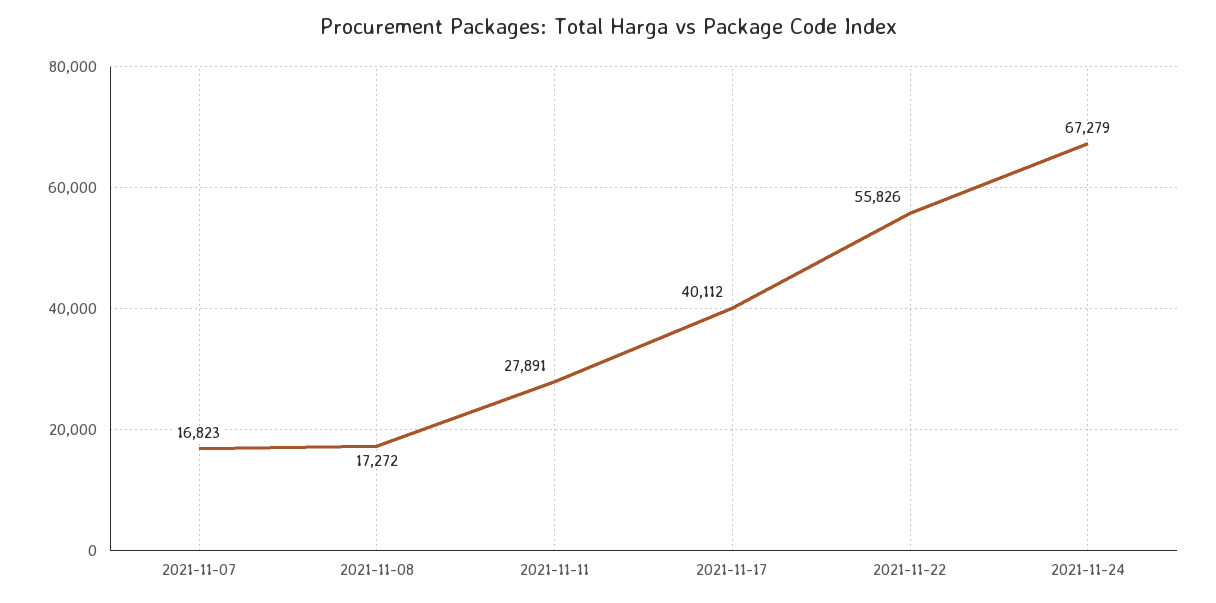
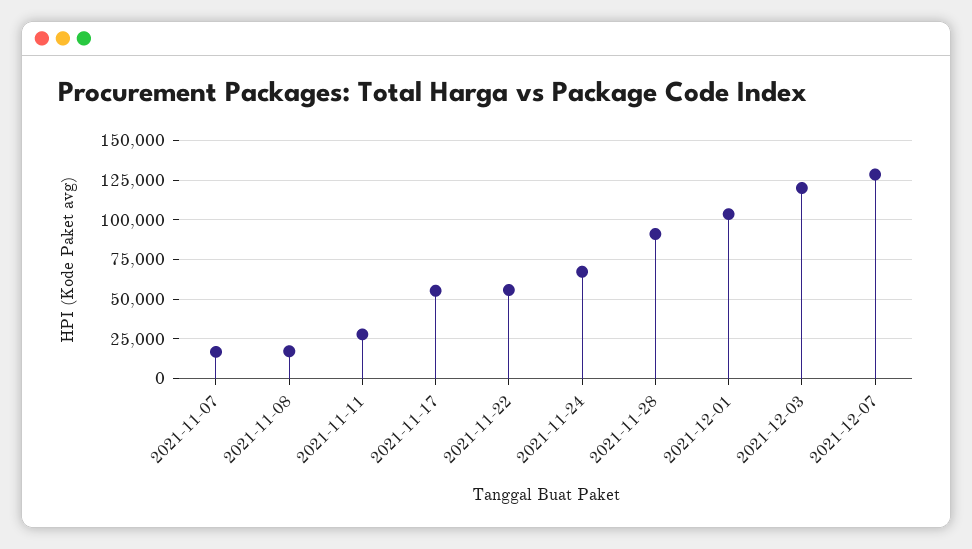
2021-11-17: 40112 -> 55000
2021-11-28: none -> 90000
2021-12-01: none -> 105000
2021-12-03: none -> 120000
2021-12-07: none -> 130000

